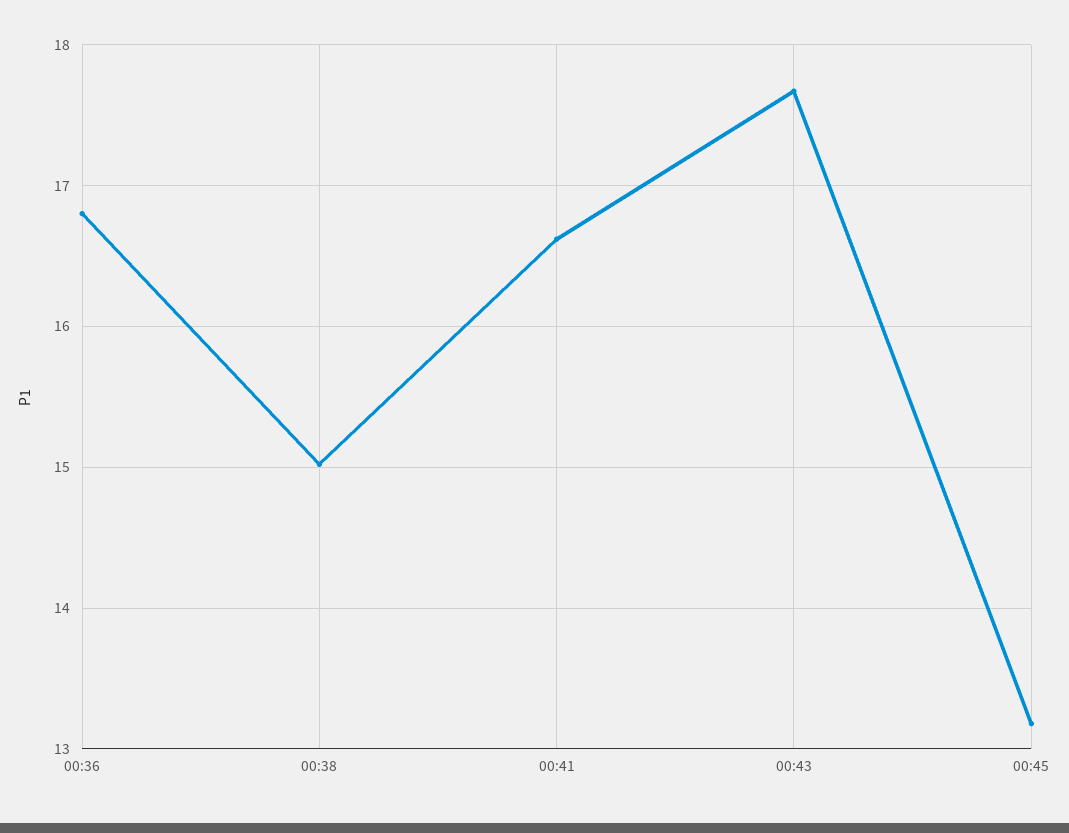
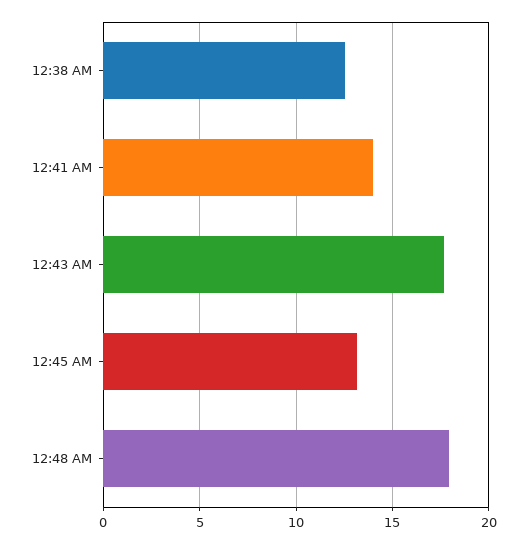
00:36: 16.8 -> none
00:38: 15 -> 12.5
00:41: 16.6 -> 14
12:48 AM: none -> 18

